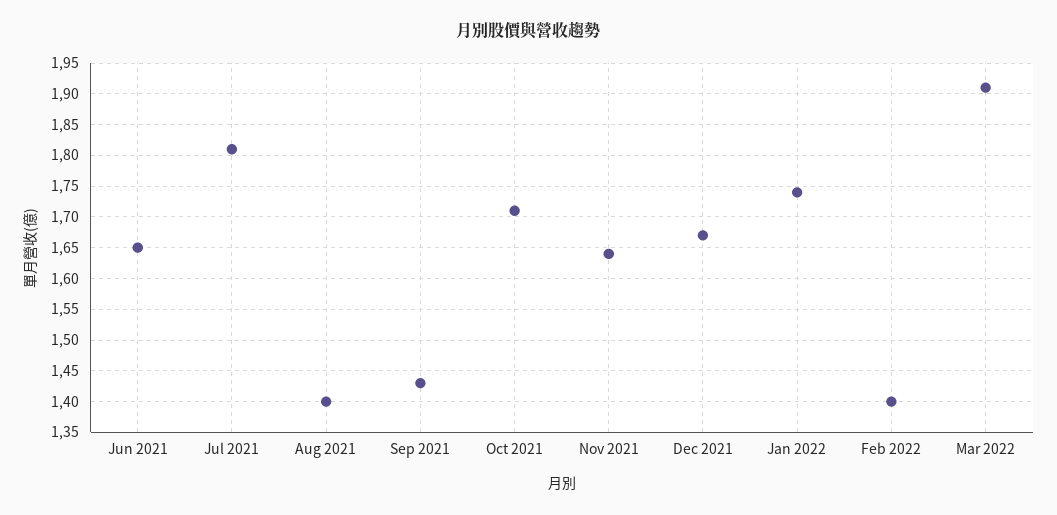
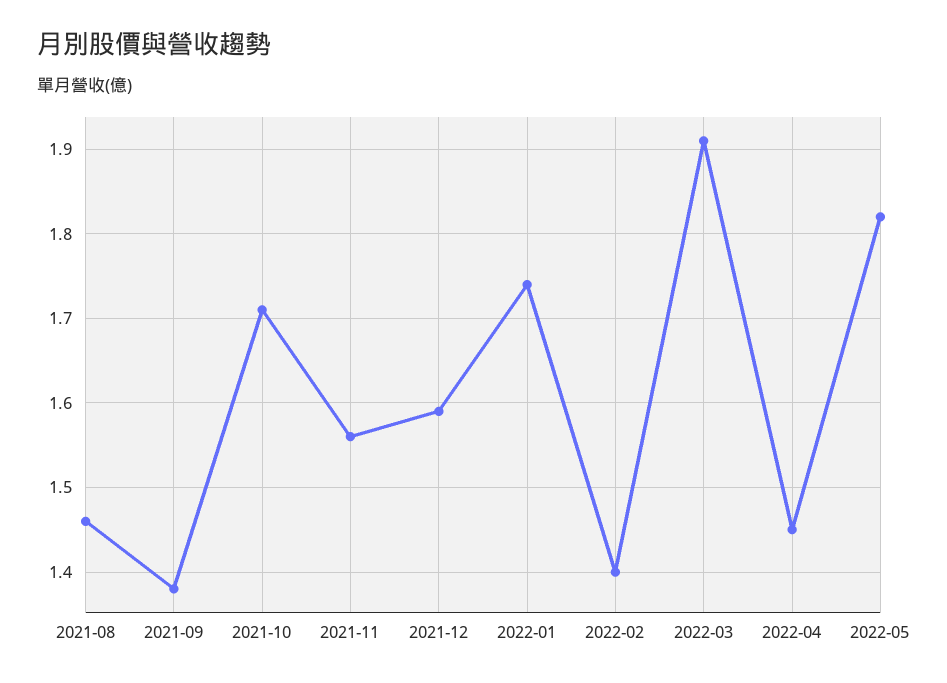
Jun 2021: 1.65 -> none
Jul 2021: 1.81 -> none
Aug 2021: 1.4 -> 1.46
Sep 2021: 1.43 -> 1.38
Nov 2021: 1.64 -> 1.56
Dec 2021: 1.67 -> 1.59
2022-04: none -> 1.45
2022-05: none -> 1.82

